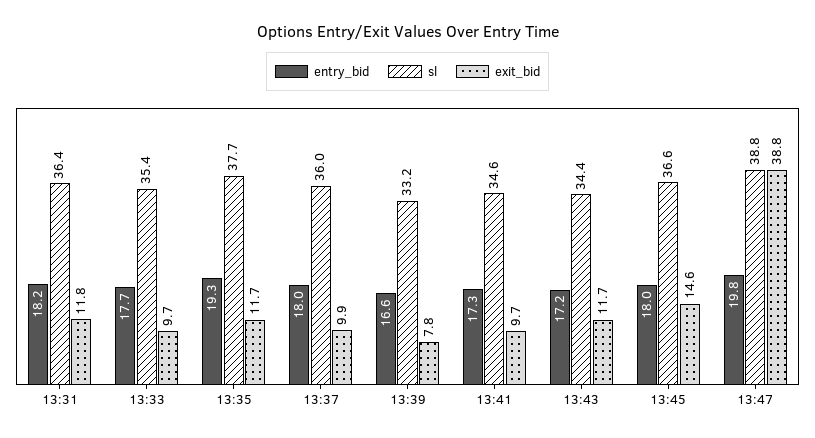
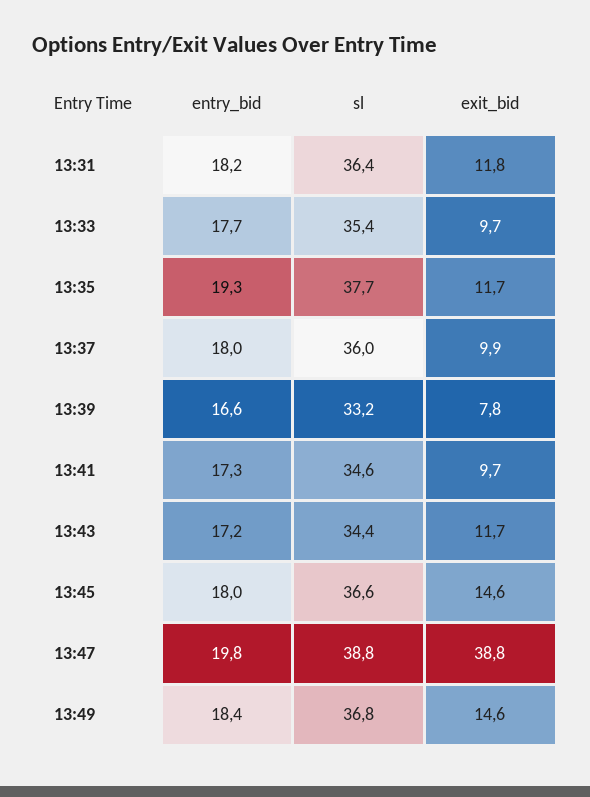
entry_bid, 13:49: none -> 18.4
sl, 13:49: none -> 36.8
exit_bid, 13:49: none -> 14.6

